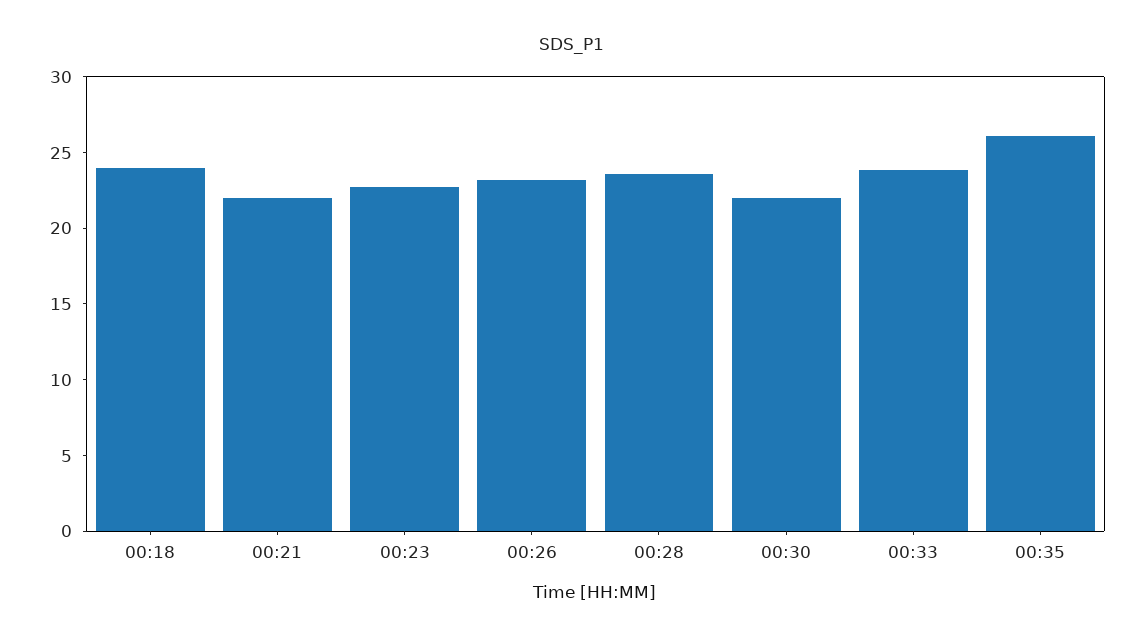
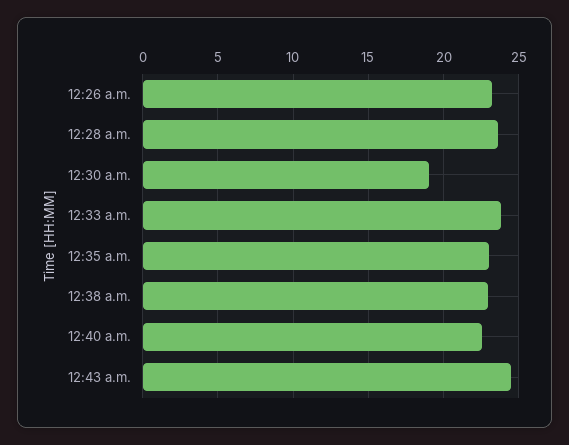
00:18: 24 -> none
00:21: 22 -> none
00:23: 23 -> none
00:30: 22 -> 19
00:35: 26 -> 23
12:38 a.m.: none -> 23
12:40 a.m.: none -> 22.5
12:43 a.m.: none -> 24.5

